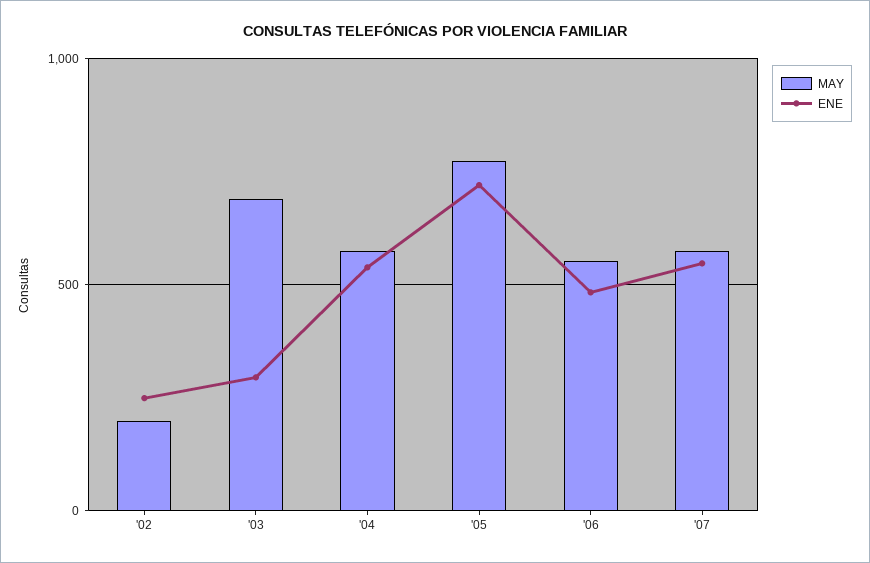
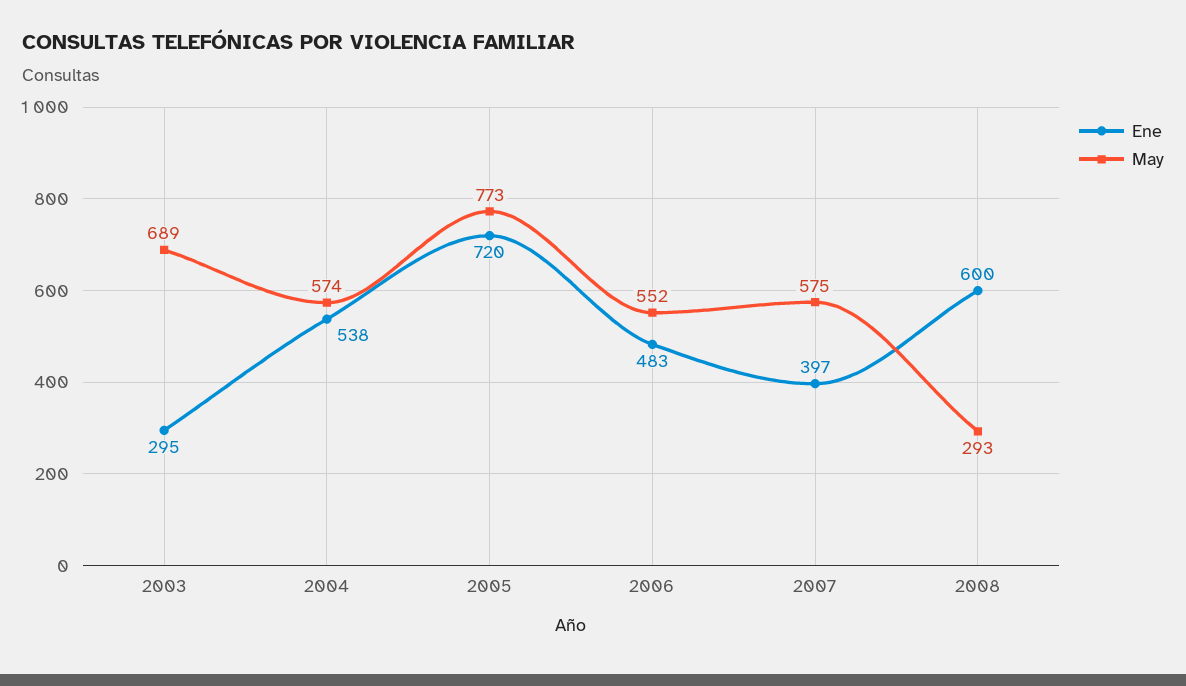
MAY, '02: 200 -> none
ENE, '02: 250 -> none
ENE, '07: 550 -> 397
ENE, 2008: none -> 600
MAY, 2008: none -> 293

